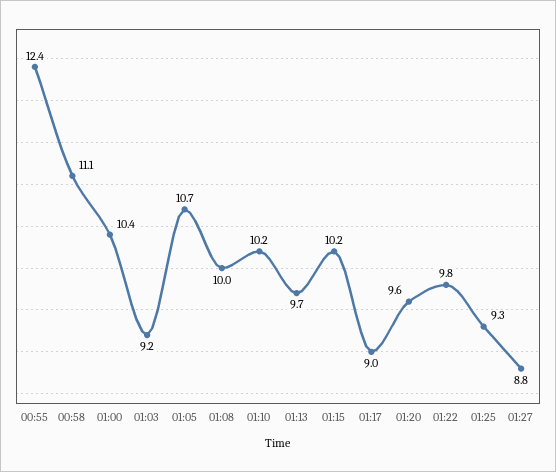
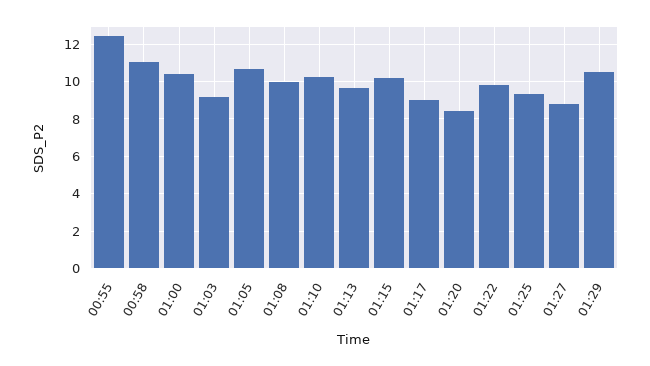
01:20: 9.6 -> 8.5
01:29: none -> 10.5

